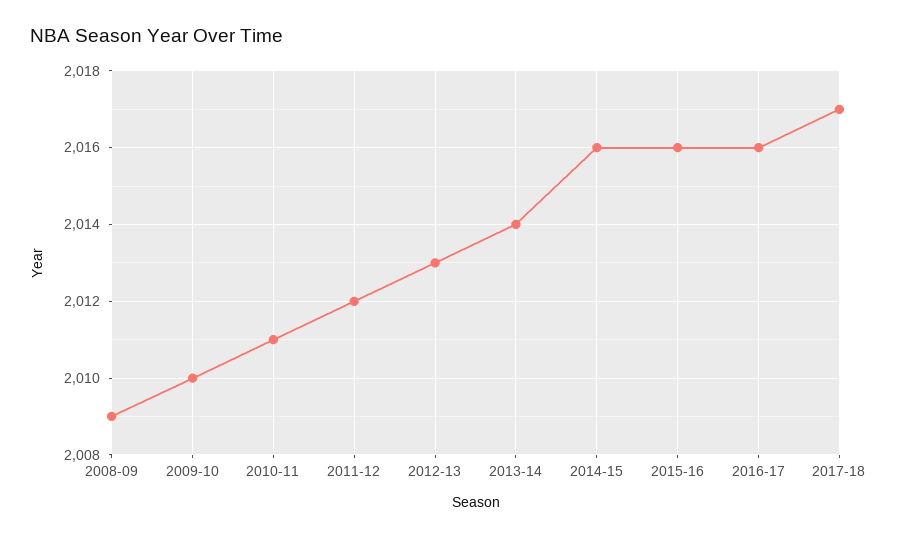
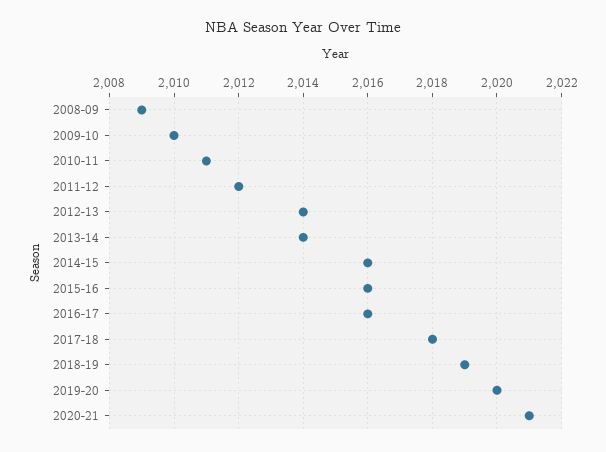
2012-13: 2013 -> 2014
2017-18: 2017 -> 2018
2018-19: none -> 2019
2019-20: none -> 2020
2020-21: none -> 2021

